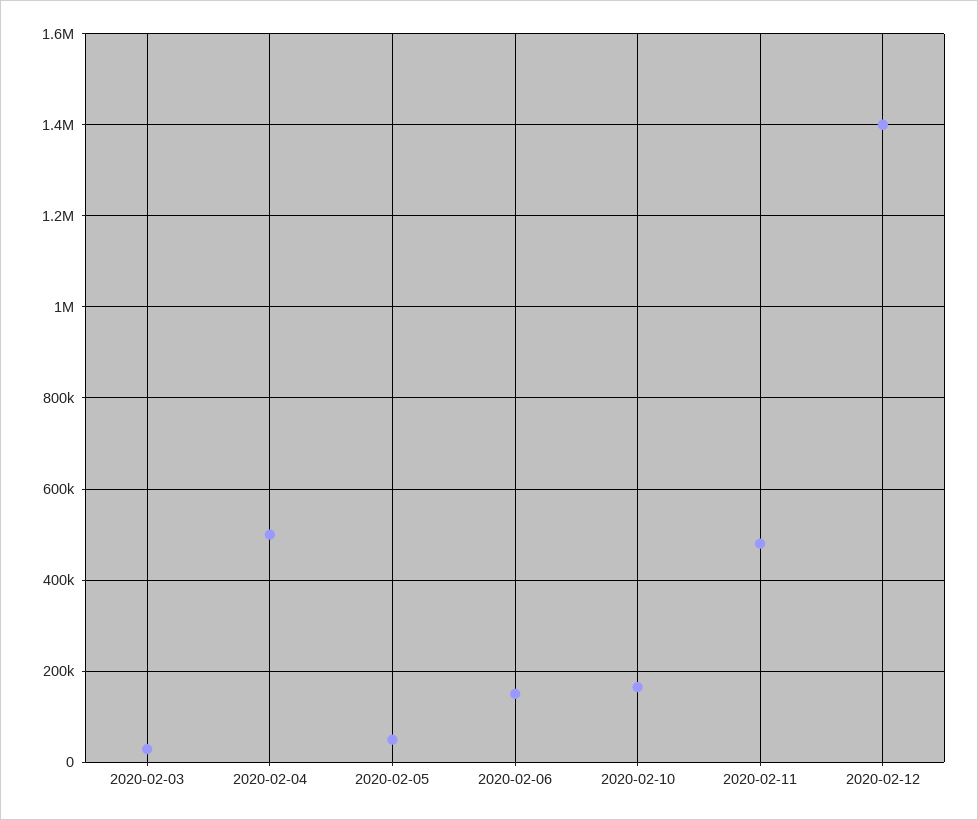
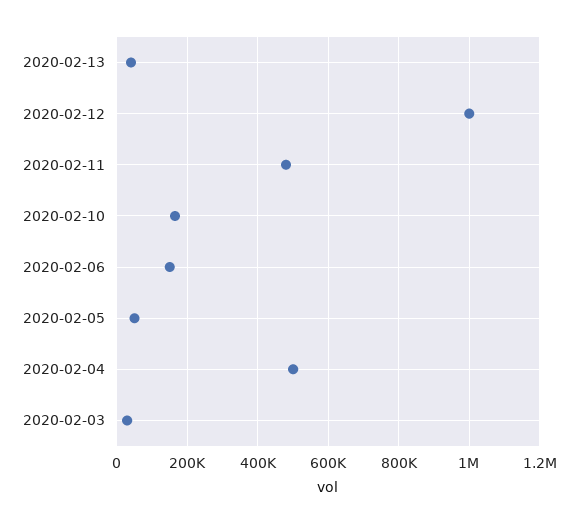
2020-02-12: 1400000 -> 1000000
2020-02-13: none -> 40000

